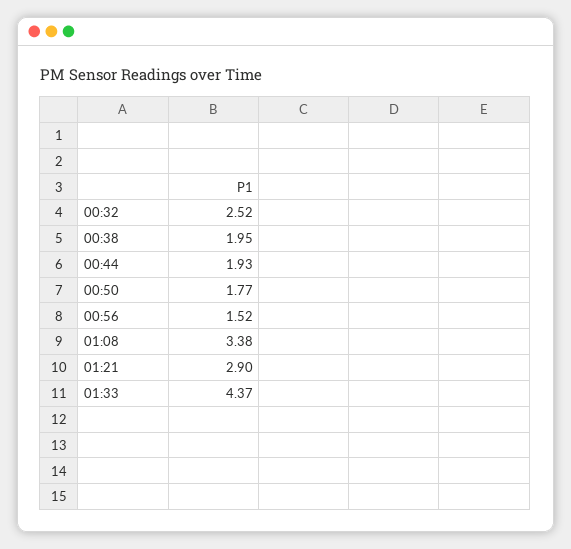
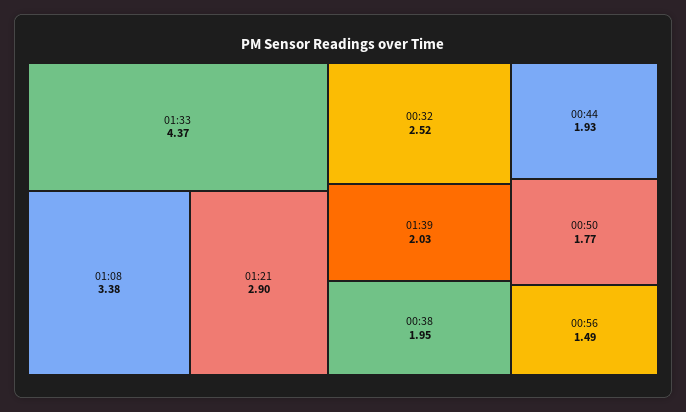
00:56: 1.52 -> 1.49
01:39: none -> 2.03

